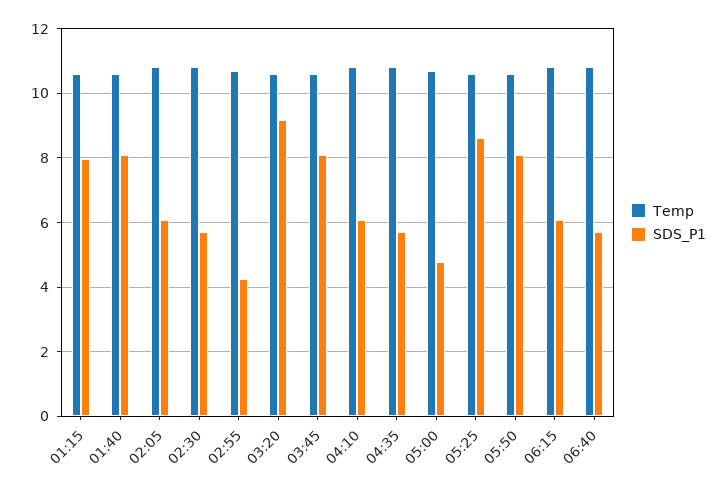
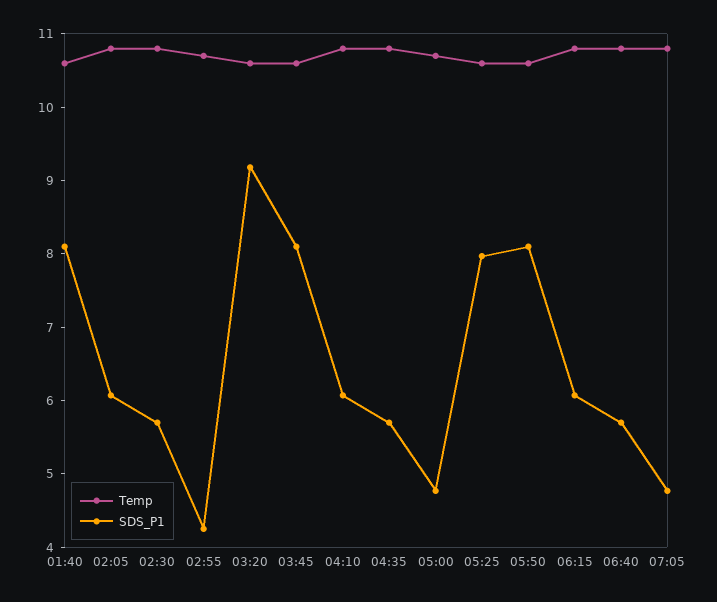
Temp, 01:15: 10.6 -> none
SDS_P1, 01:15: 8 -> none
SDS_P1, 05:25: 8.6 -> 8
Temp, 07:05: none -> 10.8
SDS_P1, 07:05: none -> 4.8

